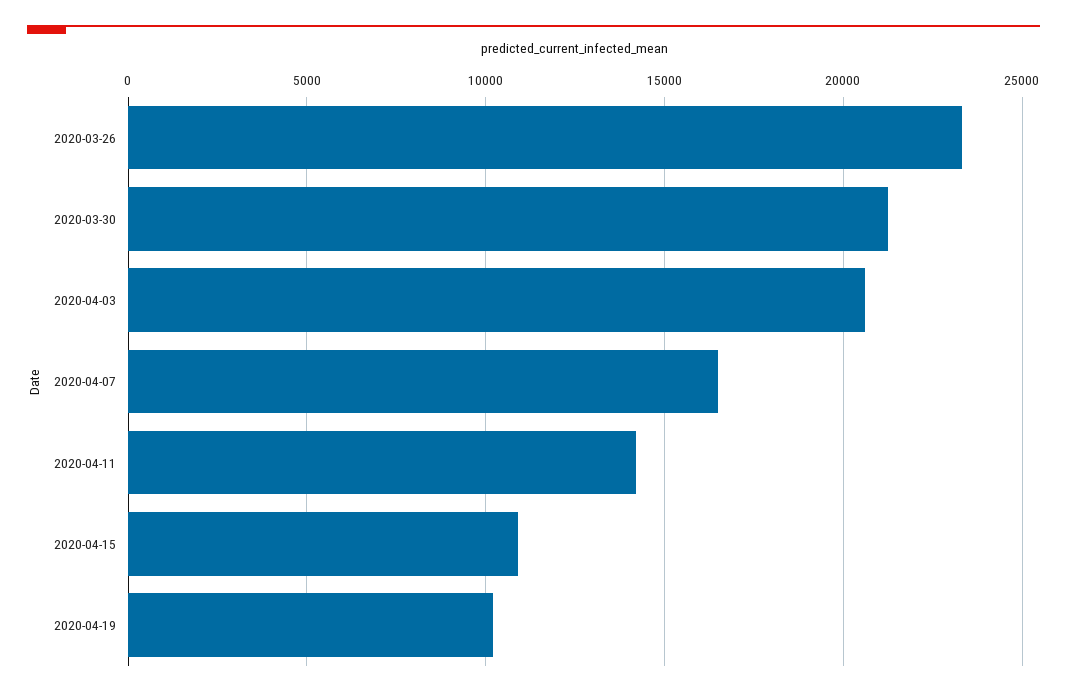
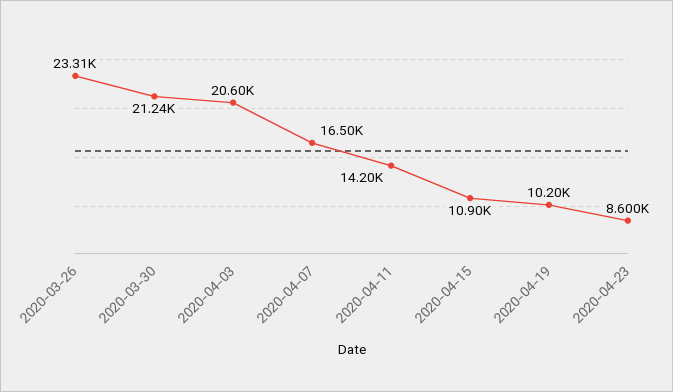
2020-04-23: none -> 8600

